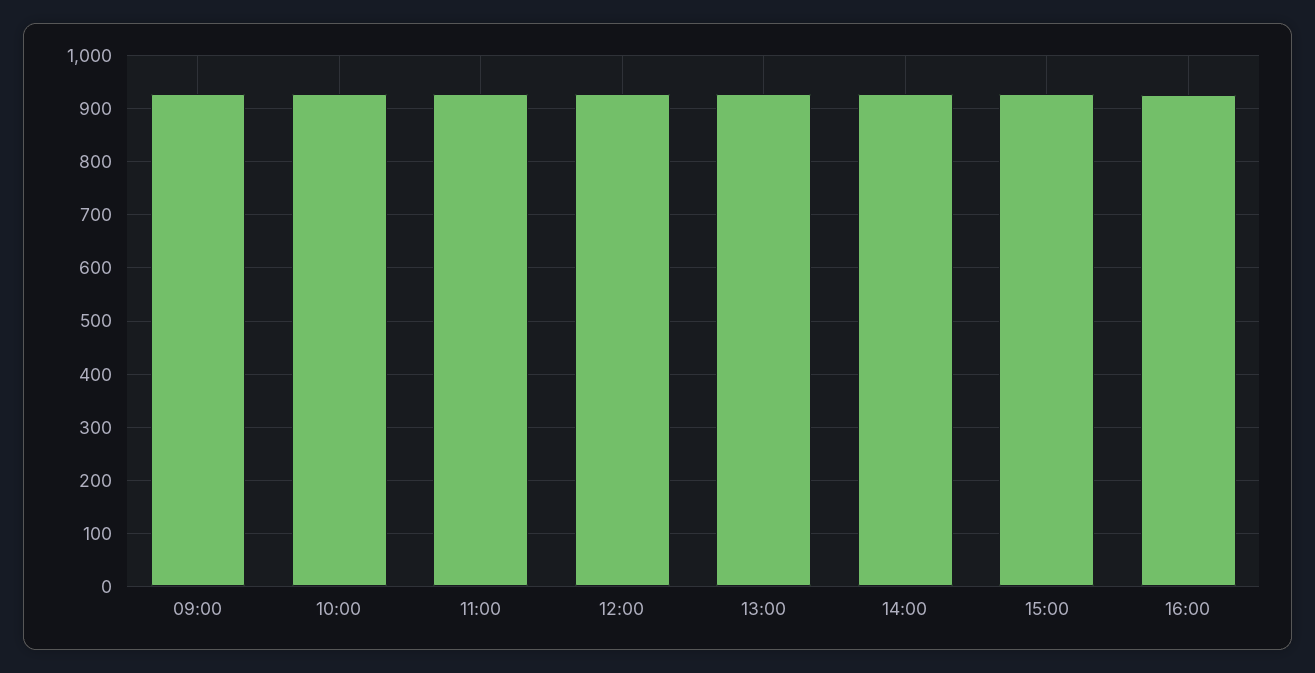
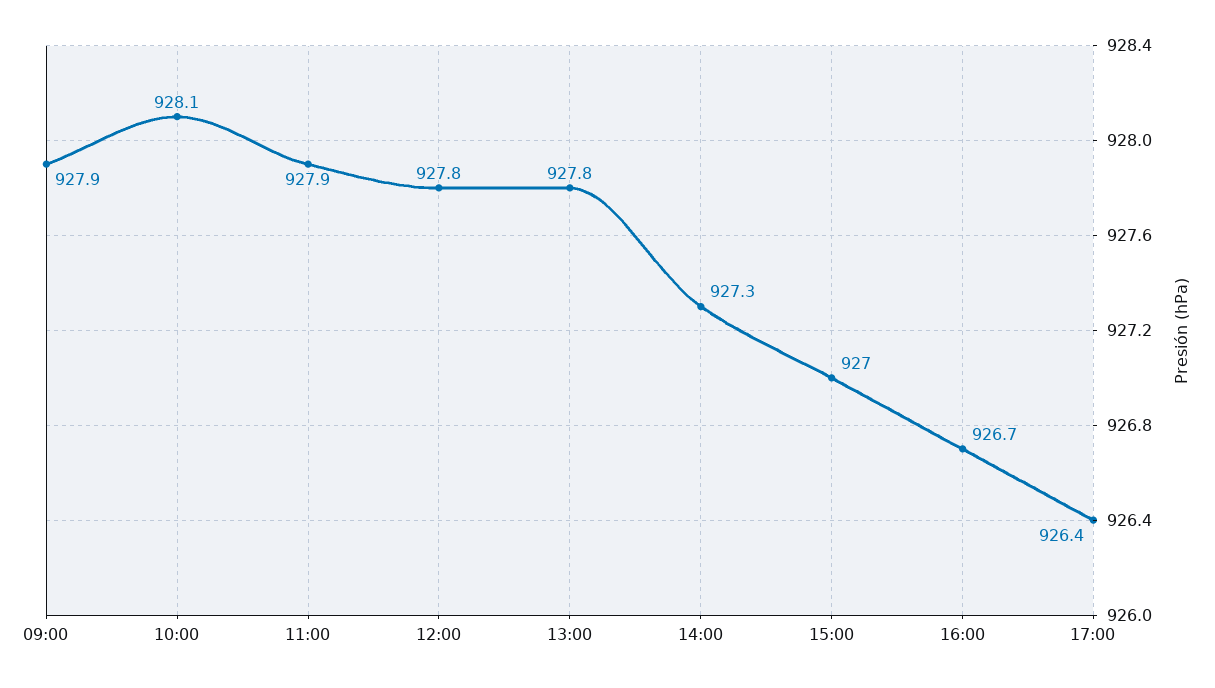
17:00: none -> 926.4

